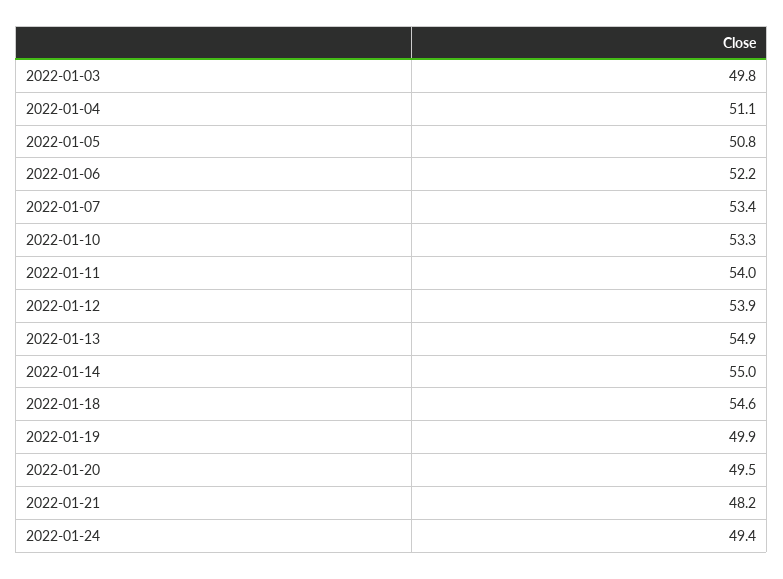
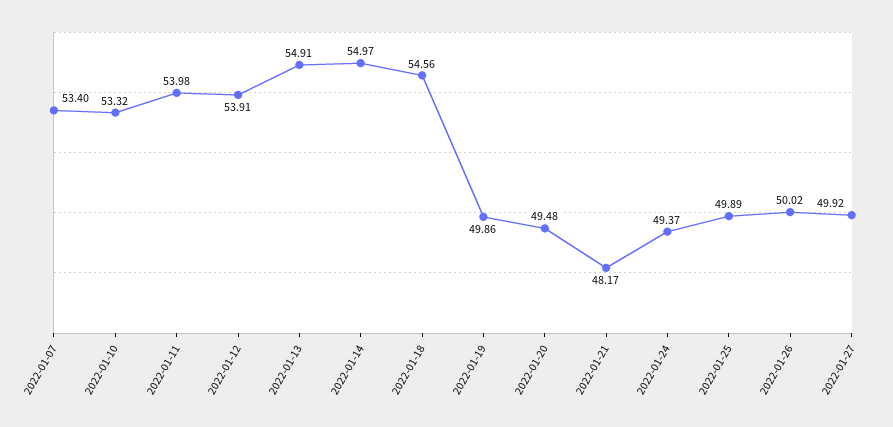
2022-01-03: 49.8 -> none
2022-01-04: 51.1 -> none
2022-01-05: 50.8 -> none
2022-01-06: 52.2 -> none
2022-01-25: none -> 49.89
2022-01-26: none -> 50.02
2022-01-27: none -> 49.92

